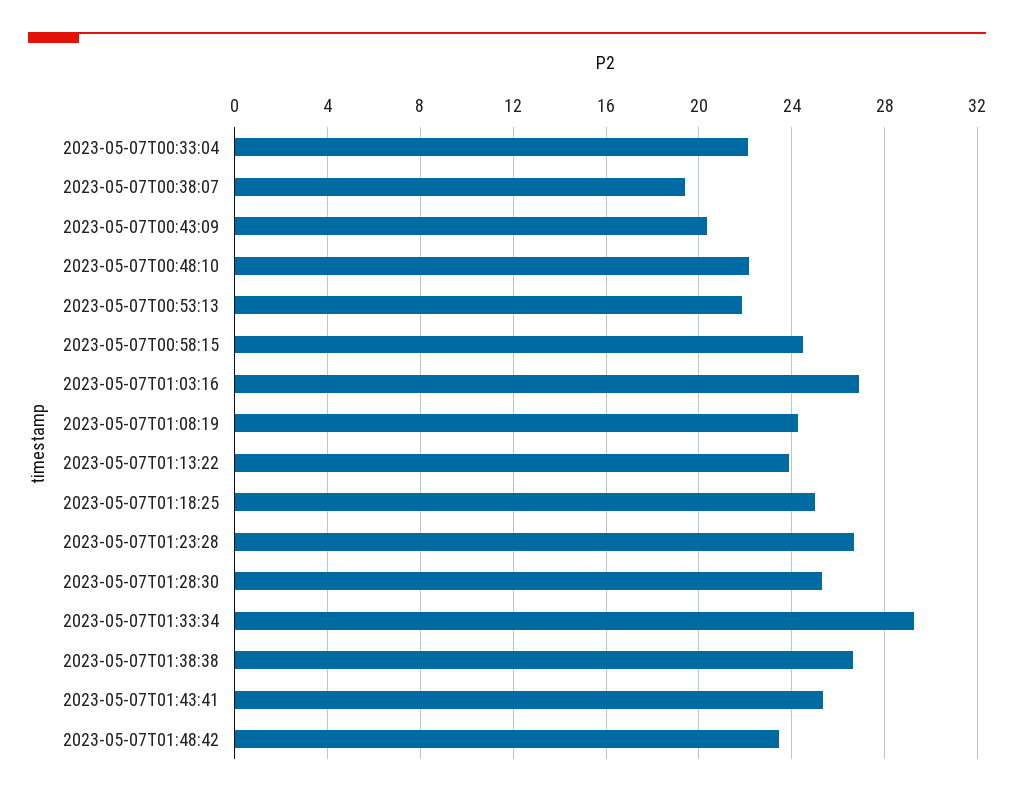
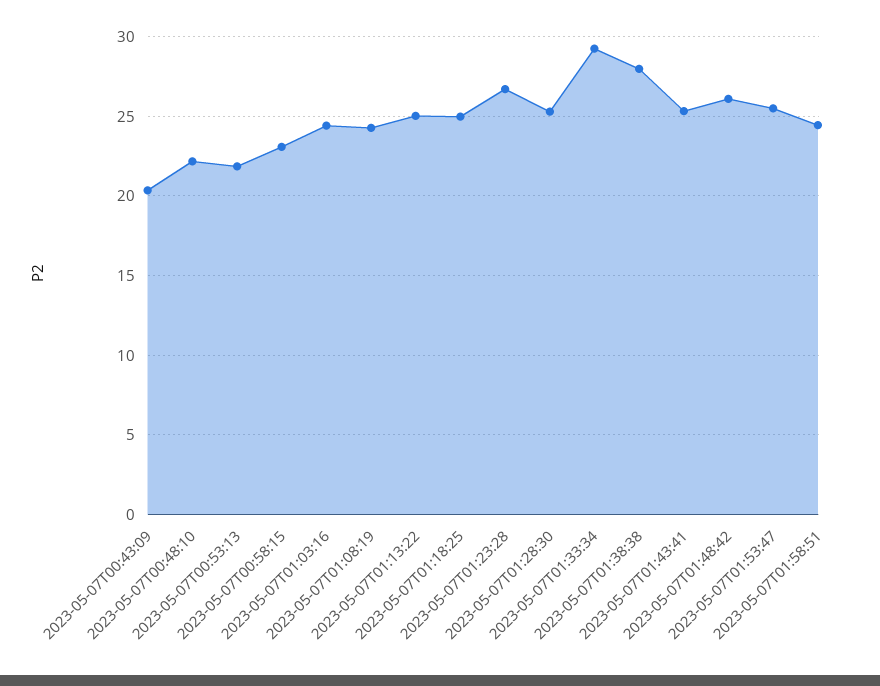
2023-05-07T00:33:04: 22 -> none
2023-05-07T00:38:07: 19.5 -> none
2023-05-07T00:58:15: 24.5 -> 23
2023-05-07T01:03:16: 27 -> 24.5
2023-05-07T01:13:22: 24 -> 25
2023-05-07T01:38:38: 26.5 -> 28
2023-05-07T01:48:42: 23.5 -> 26
2023-05-07T01:53:47: none -> 25.5
2023-05-07T01:58:51: none -> 24.5

